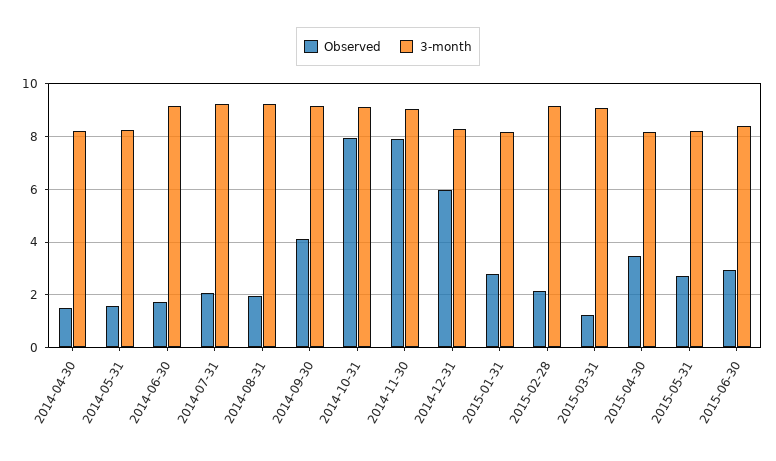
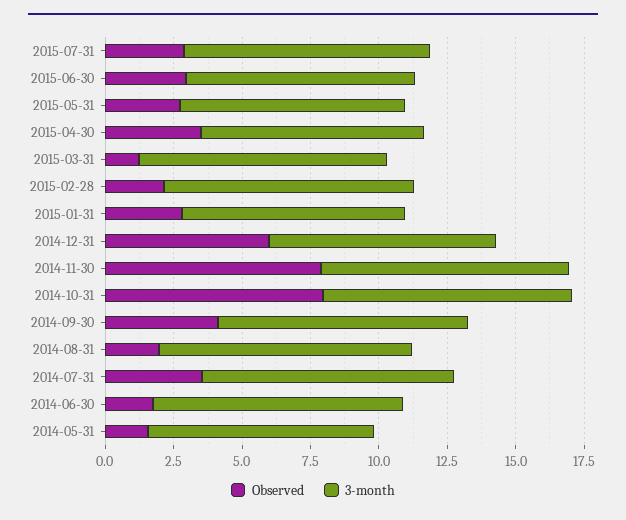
Observed, 2014-04-30: 1.5 -> none
3-month, 2014-04-30: 8.25 -> none
Observed, 2014-07-31: 2 -> 3.5
Observed, 2015-07-31: none -> 3
3-month, 2015-07-31: none -> 9

